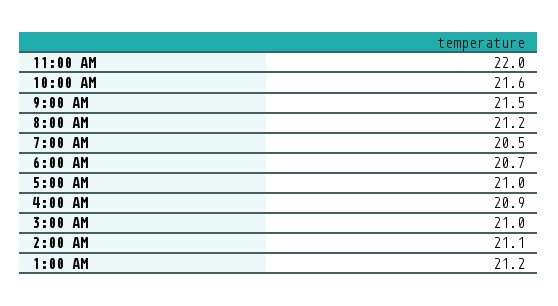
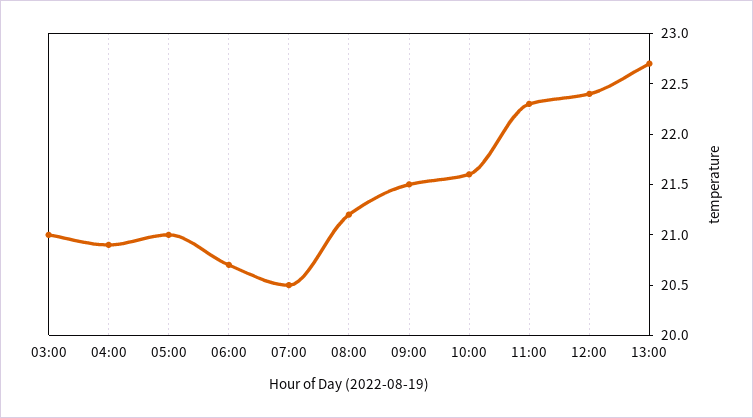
11:00 AM: 22 -> 22.3
2:00 AM: 21.1 -> none
1:00 AM: 21.2 -> none
12:00: none -> 22.4
13:00: none -> 22.7

